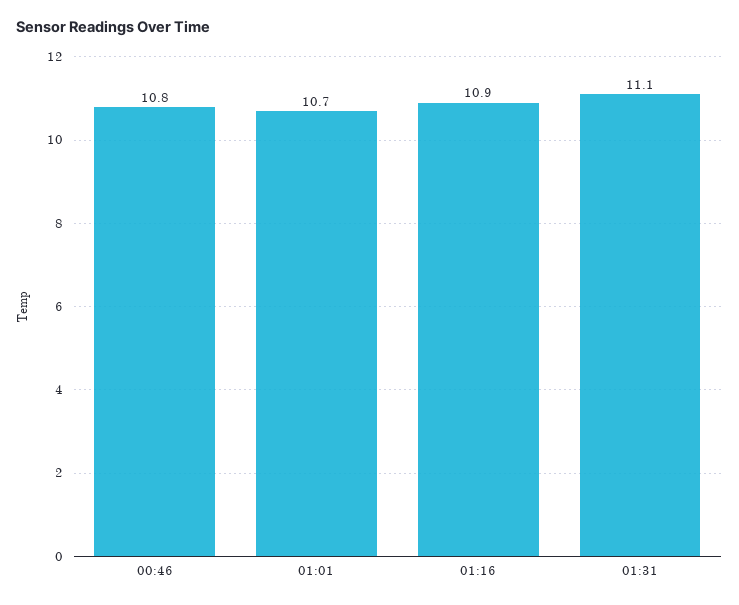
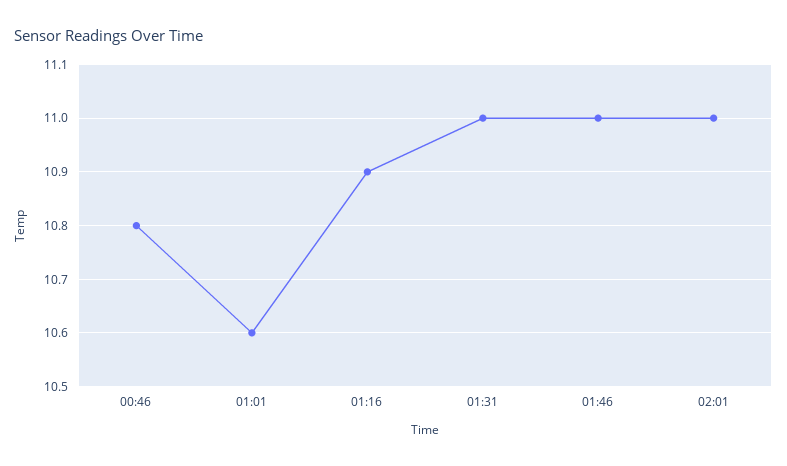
01:01: 10.7 -> 10.6
01:31: 11.1 -> 11
01:46: none -> 11
02:01: none -> 11

